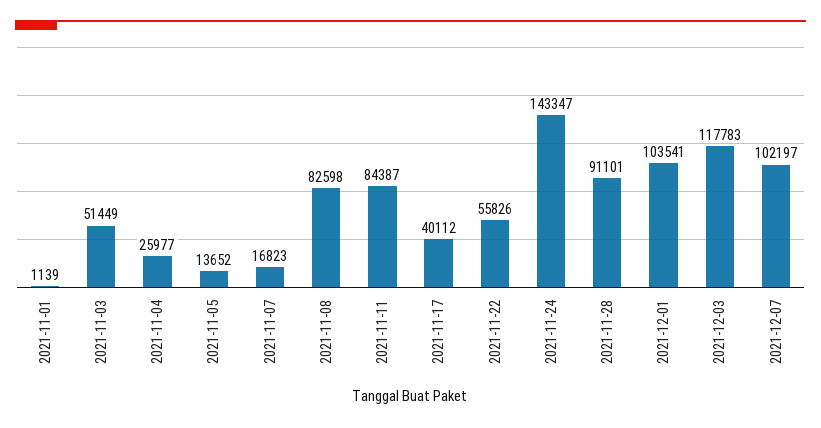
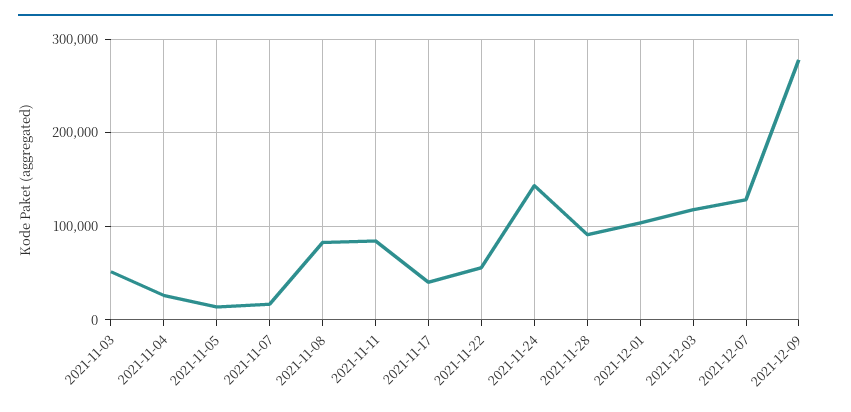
2021-11-01: 1139 -> none
2021-12-07: 102197 -> 130000
2021-12-09: none -> 280000

